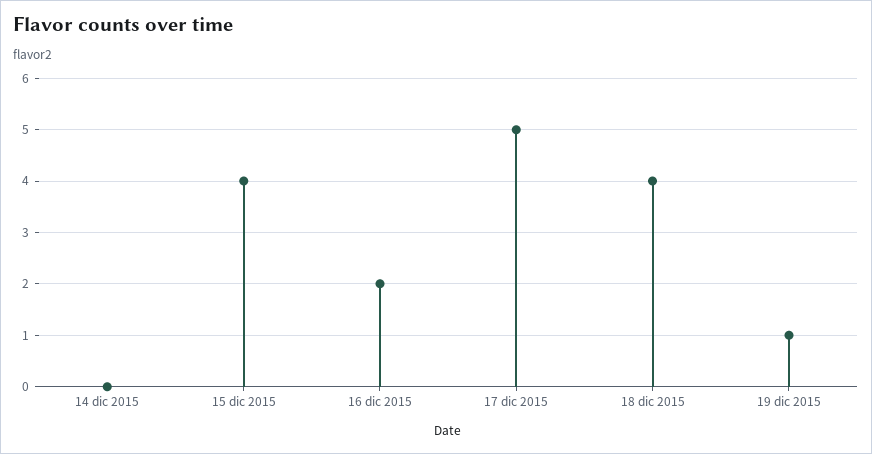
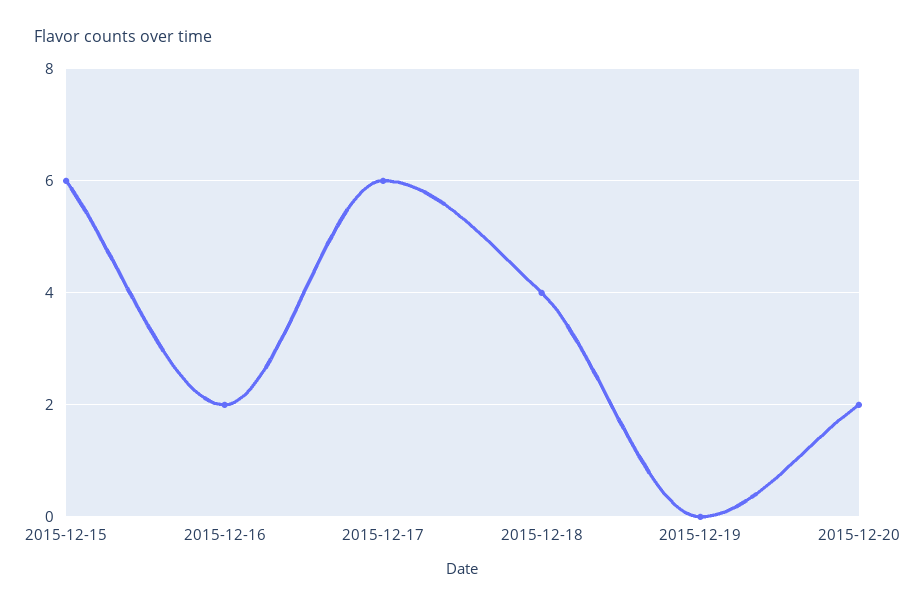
14 dic 2015: 0 -> none
15 dic 2015: 4 -> 6
17 dic 2015: 5 -> 6
19 dic 2015: 1 -> 0
2015-12-20: none -> 2

